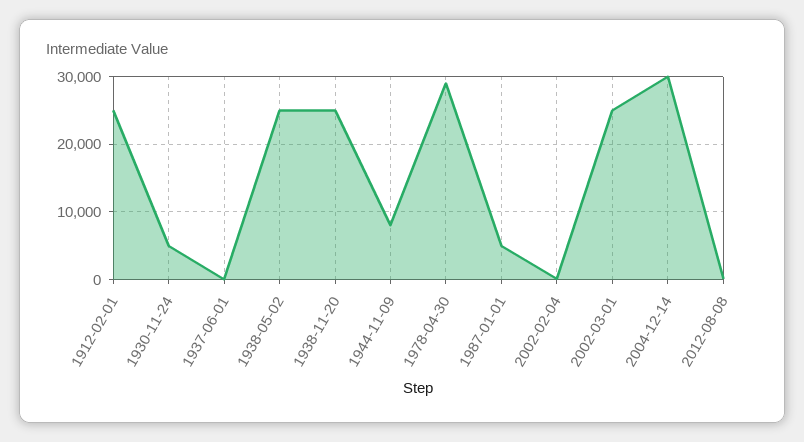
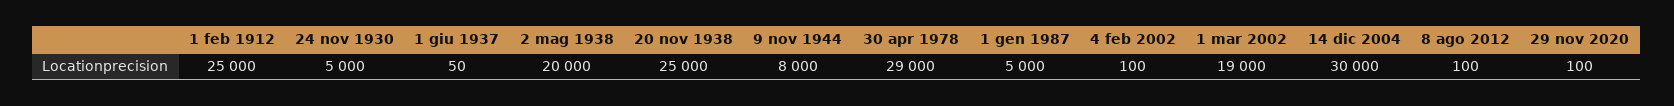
1938-05-02: 25000 -> 20000
2002-03-01: 25000 -> 19000
29 nov 2020: none -> 100

